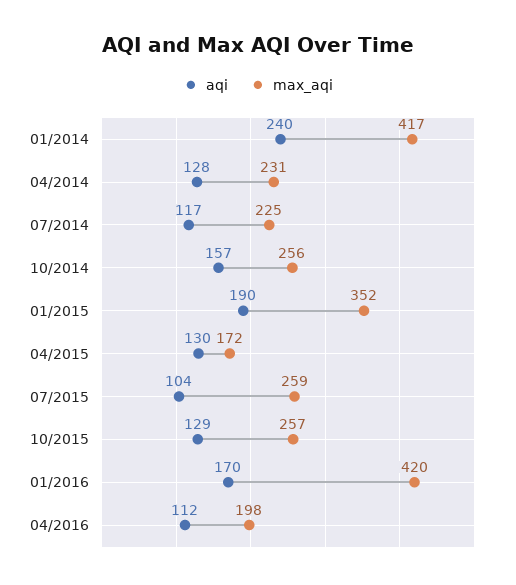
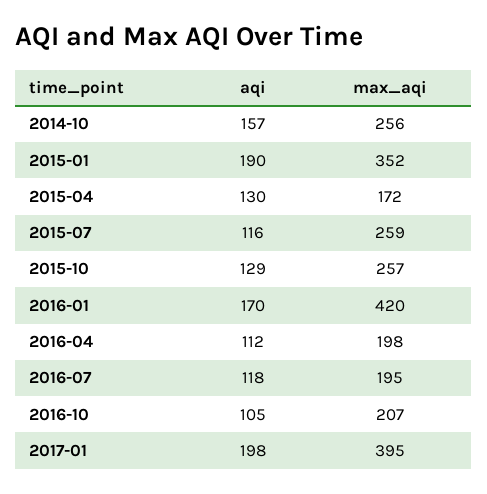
aqi, 01/2014: 240 -> none
max_aqi, 01/2014: 417 -> none
aqi, 04/2014: 128 -> none
max_aqi, 04/2014: 231 -> none
aqi, 07/2014: 117 -> none
max_aqi, 07/2014: 225 -> none
aqi, 07/2015: 104 -> 116
aqi, 2016-07: none -> 118
max_aqi, 2016-07: none -> 195
aqi, 2016-10: none -> 105
max_aqi, 2016-10: none -> 207
aqi, 2017-01: none -> 198
max_aqi, 2017-01: none -> 395

